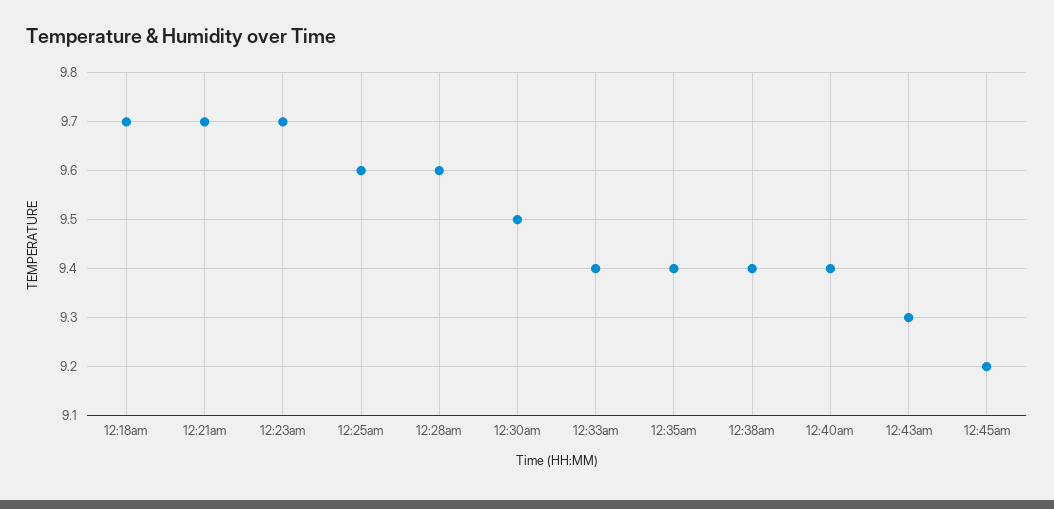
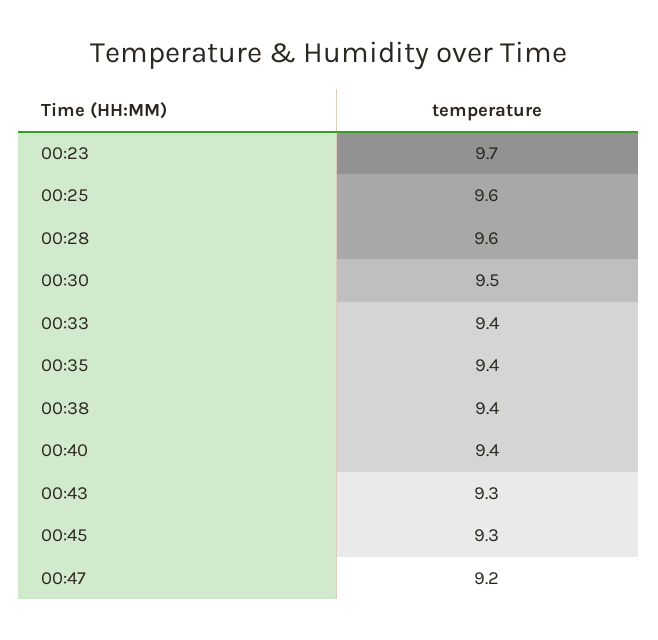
12:18am: 9.7 -> none
12:21am: 9.7 -> none
12:45am: 9.2 -> 9.3
00:47: none -> 9.2

